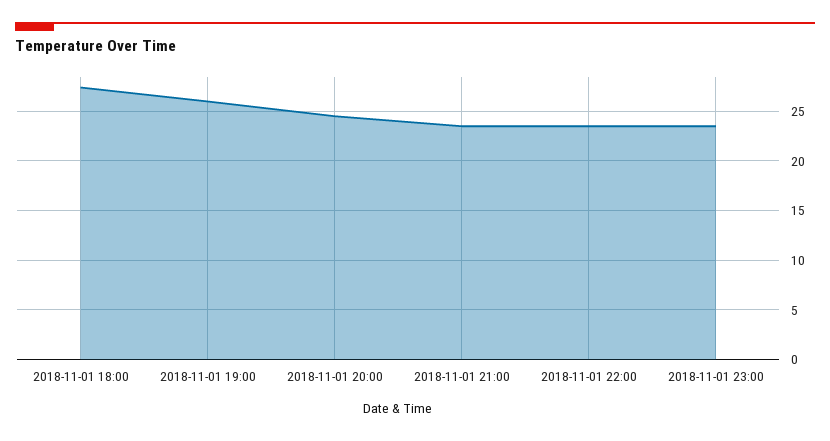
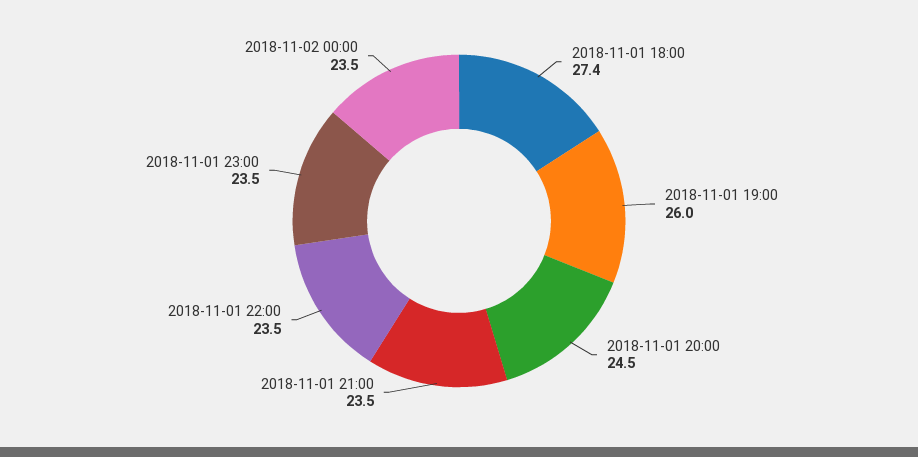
2018-11-02 00:00: none -> 23.5

